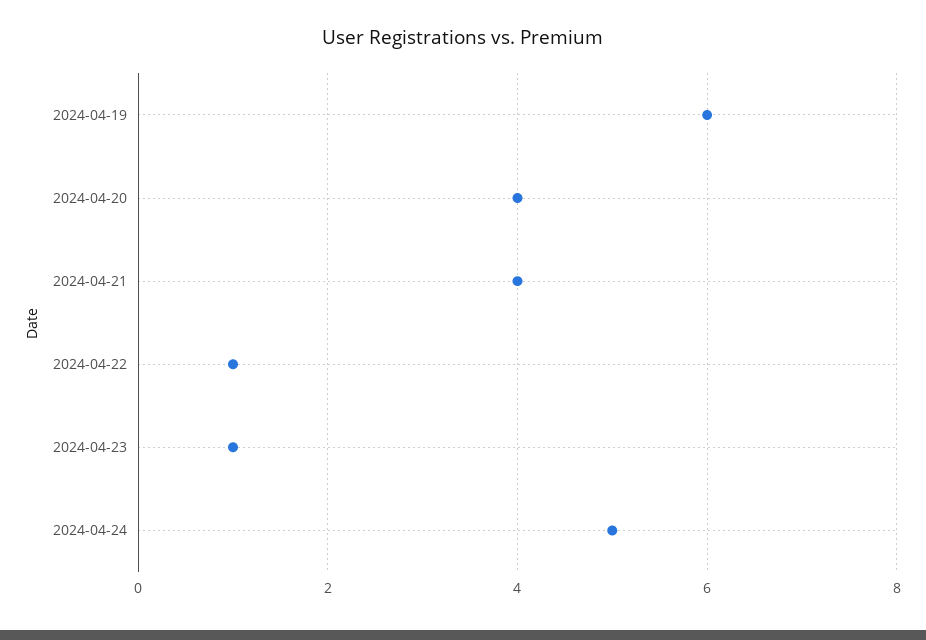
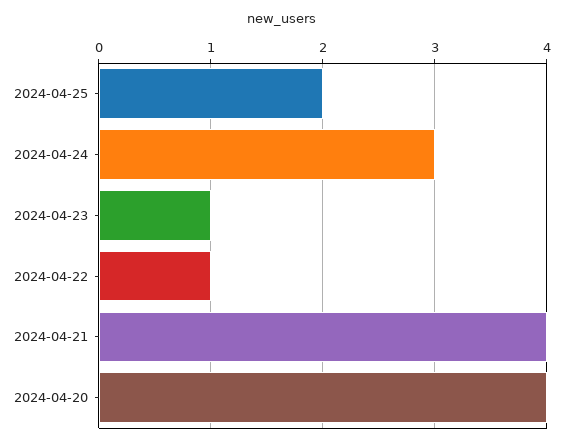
2024-04-19: 6 -> none
2024-04-24: 5 -> 3
2024-04-25: none -> 2

